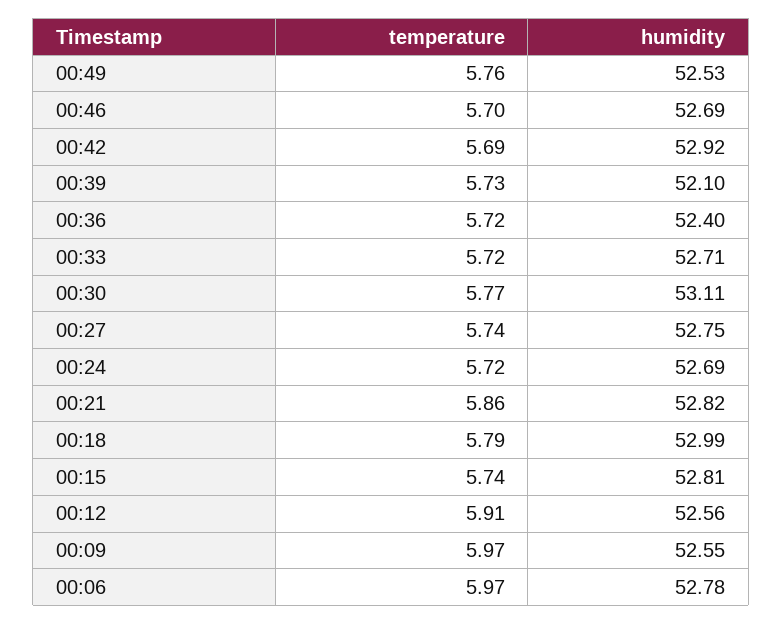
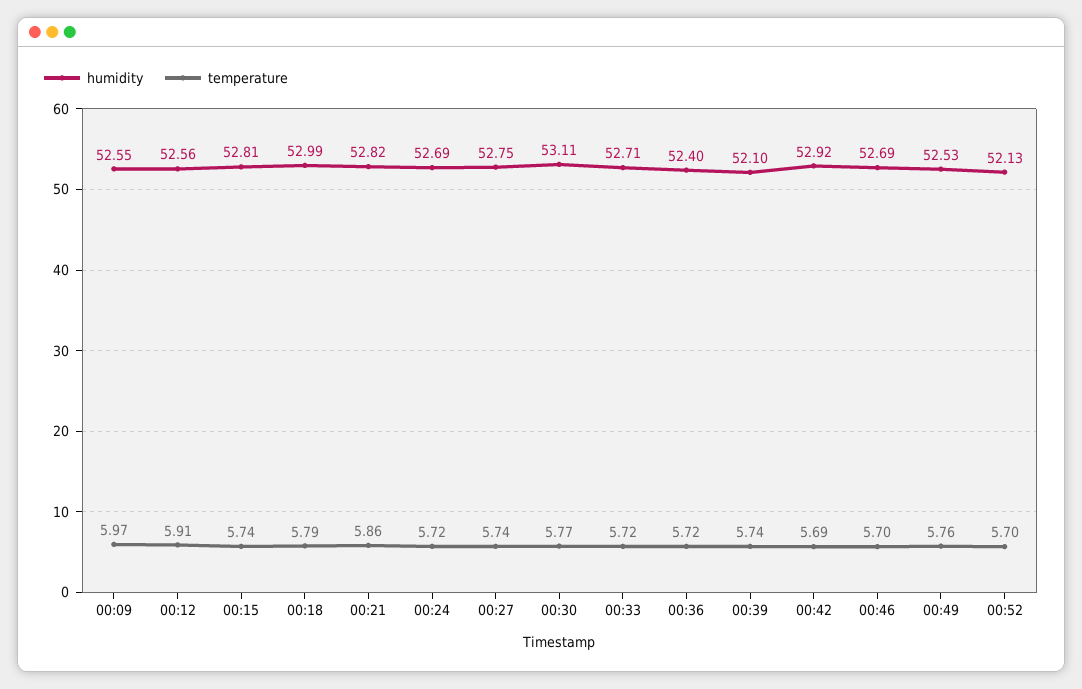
temperature, 00:39: 5.73 -> 5.74
temperature, 00:06: 5.97 -> none
humidity, 00:06: 52.78 -> none
humidity, 00:52: none -> 52.13
temperature, 00:52: none -> 5.7

